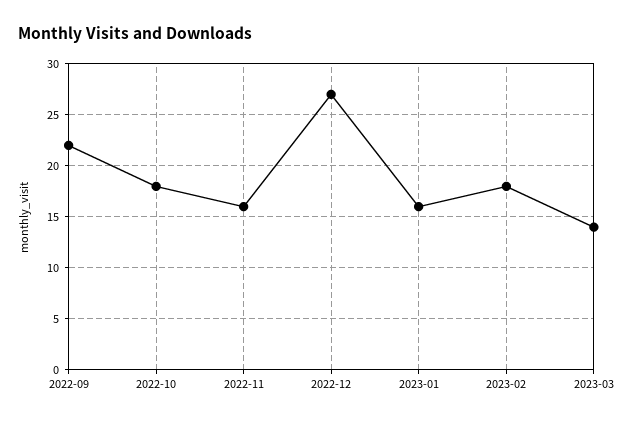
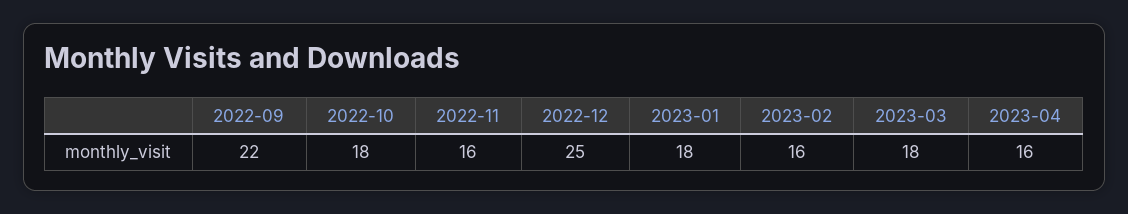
2022-12: 27 -> 25
2023-01: 16 -> 18
2023-02: 18 -> 16
2023-03: 14 -> 18
2023-04: none -> 16

